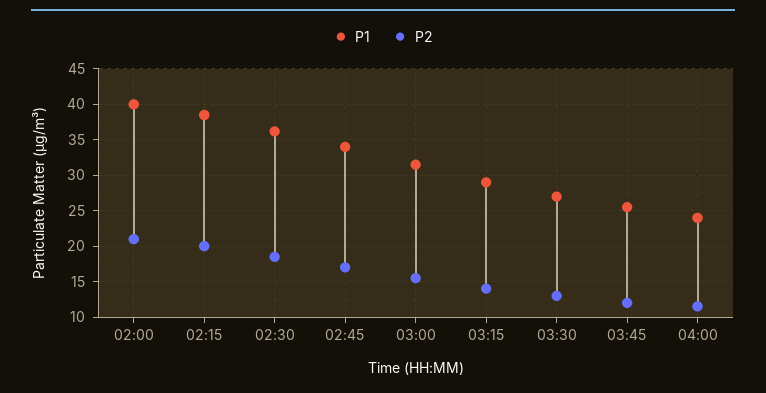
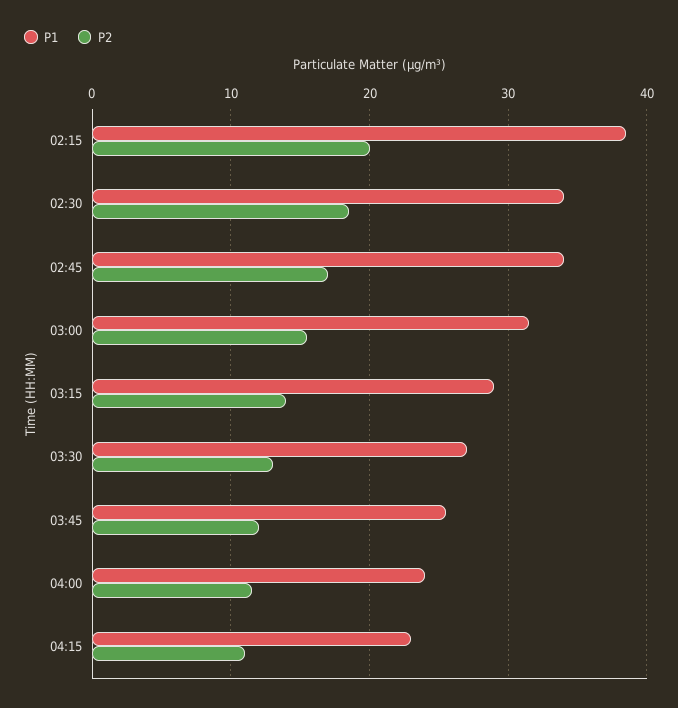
P1, 02:00: 40 -> none
P2, 02:00: 21 -> none
P1, 02:30: 36 -> 34
P1, 04:15: none -> 23
P2, 04:15: none -> 11

